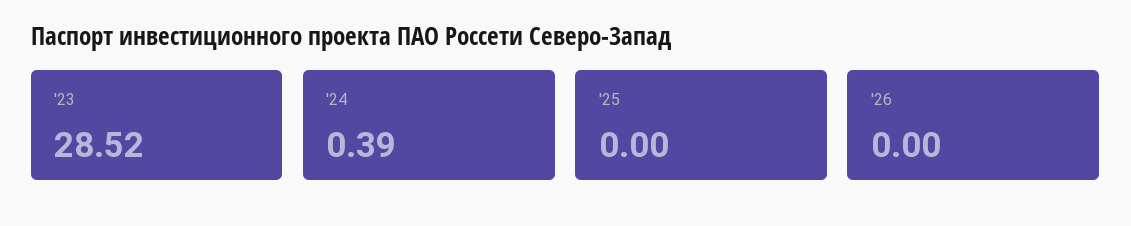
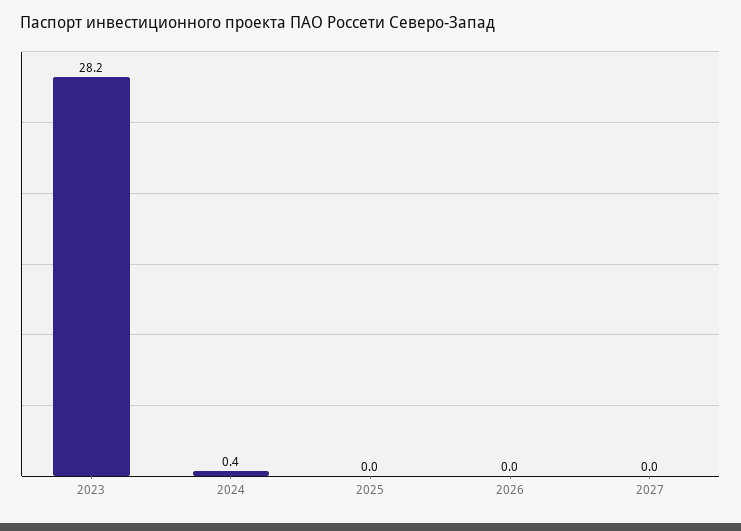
'23: 28.52 -> 28.2
2027: none -> 0

